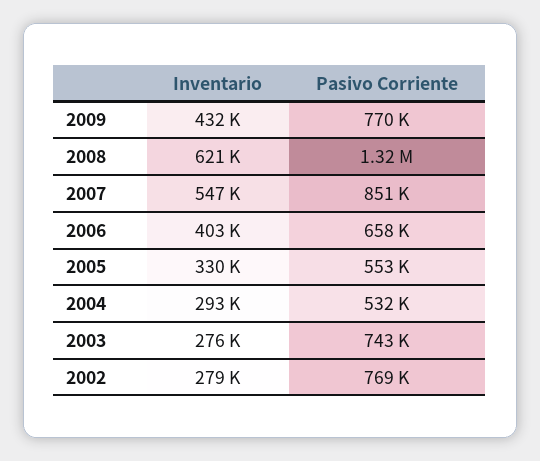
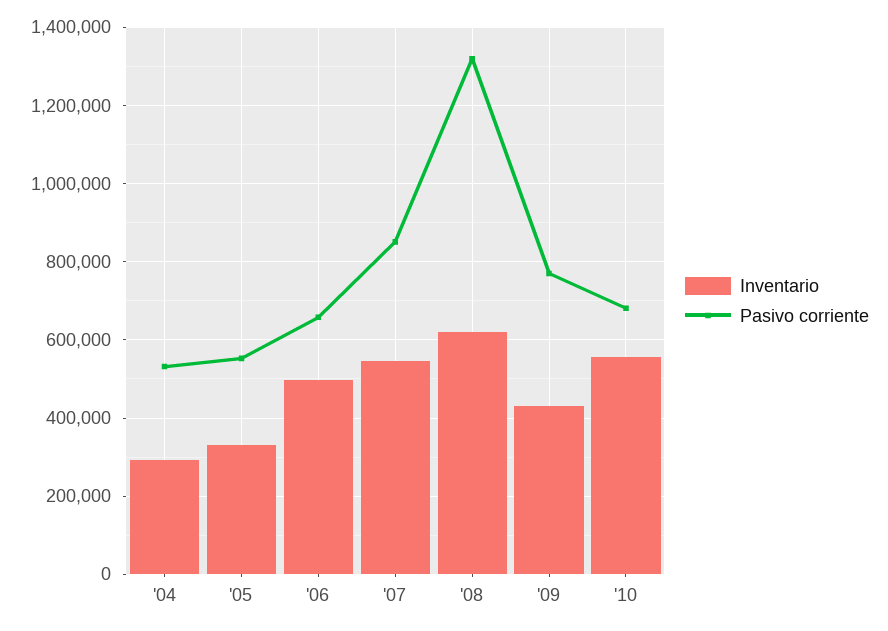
Inventario, 2006: 403000 -> 500000
Inventario, 2003: 276000 -> none
Pasivo Corriente, 2003: 743000 -> none
Inventario, 2002: 279000 -> none
Pasivo Corriente, 2002: 769000 -> none
Inventario, '10: none -> 560000
Pasivo Corriente, '10: none -> 680000

